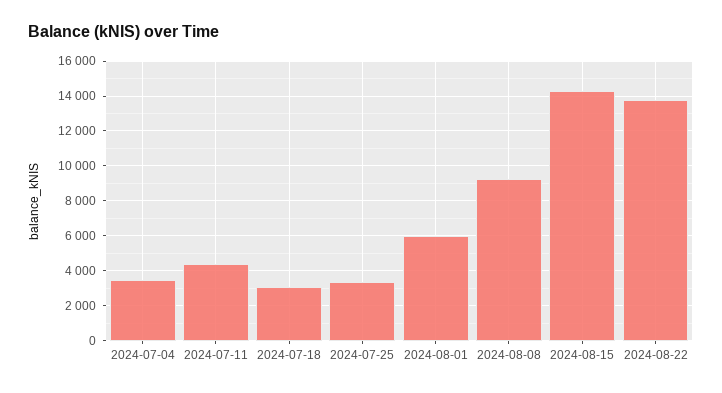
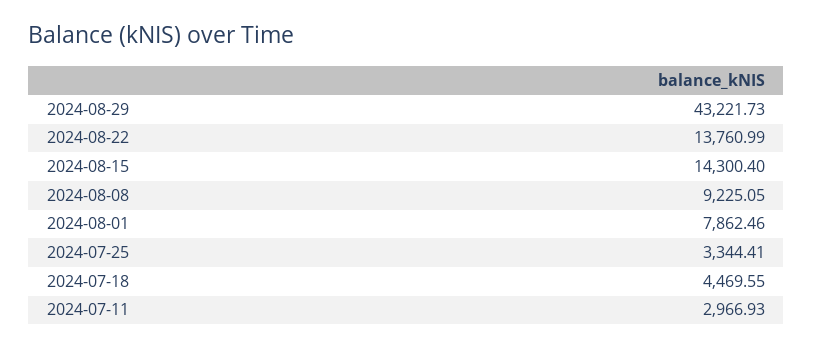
2024-07-04: 3500 -> none
2024-07-11: 4500 -> 2966.93
2024-07-18: 3000 -> 4469.55
2024-08-01: 6000 -> 7862.46
2024-08-29: none -> 43221.73

